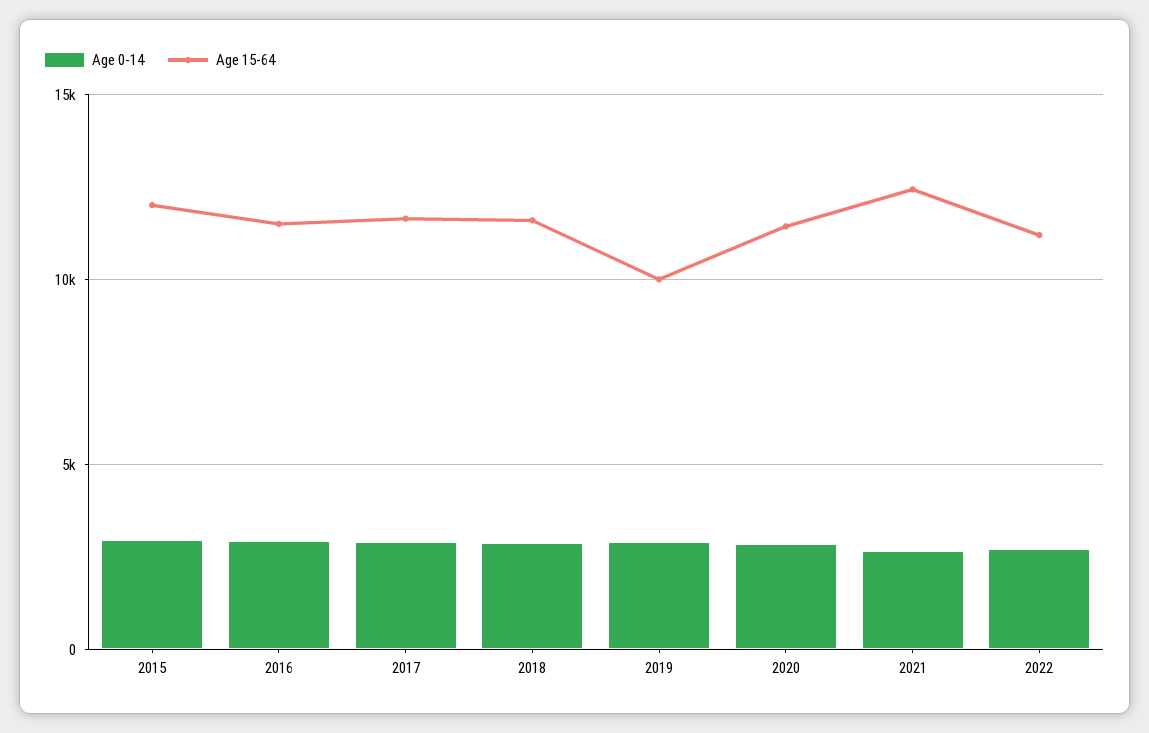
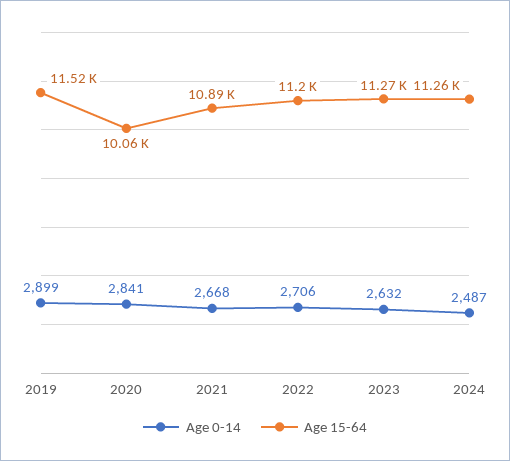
Age 0-14, 2015: 3000 -> none
Age 15-64, 2015: 12000 -> none
Age 0-14, 2016: 3000 -> none
Age 15-64, 2016: 11500 -> none
Age 0-14, 2017: 3000 -> none
Age 15-64, 2017: 11500 -> none
Age 0-14, 2018: 3000 -> none
Age 15-64, 2018: 11500 -> none
Age 15-64, 2019: 10000 -> 11520
Age 15-64, 2020: 11500 -> 10060
Age 15-64, 2021: 12500 -> 10890
Age 0-14, 2023: none -> 2632
Age 15-64, 2023: none -> 11270
Age 0-14, 2024: none -> 2487
Age 15-64, 2024: none -> 11260

